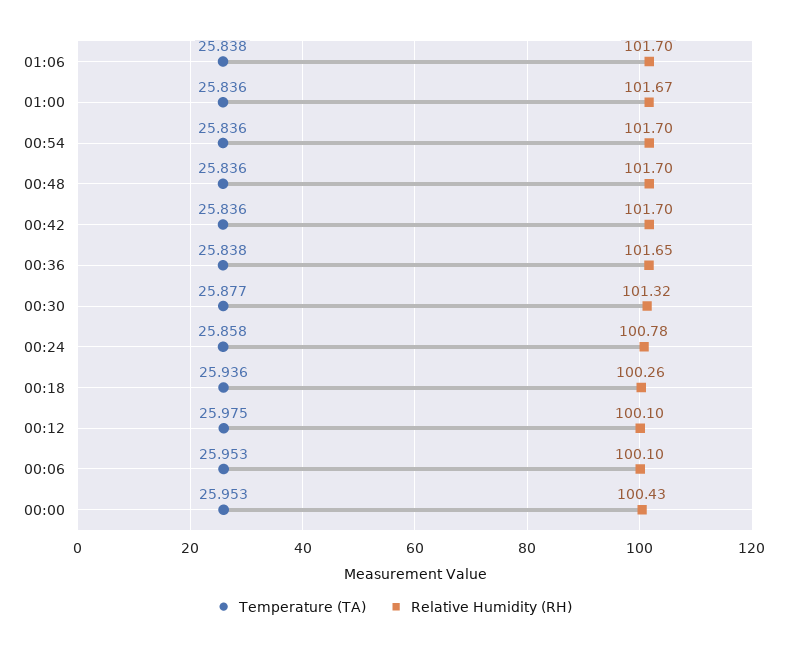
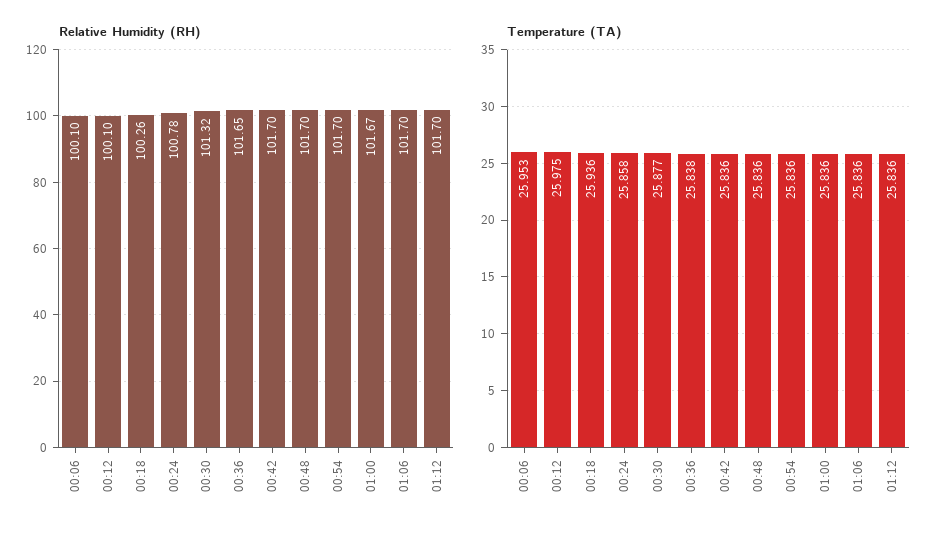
Temperature (TA), 01:06: 25.838 -> 25.836
Temperature (TA), 00:00: 25.953 -> none
Relative Humidity (RH), 00:00: 100.43 -> none
Relative Humidity (RH), 01:12: none -> 101.7
Temperature (TA), 01:12: none -> 25.836

